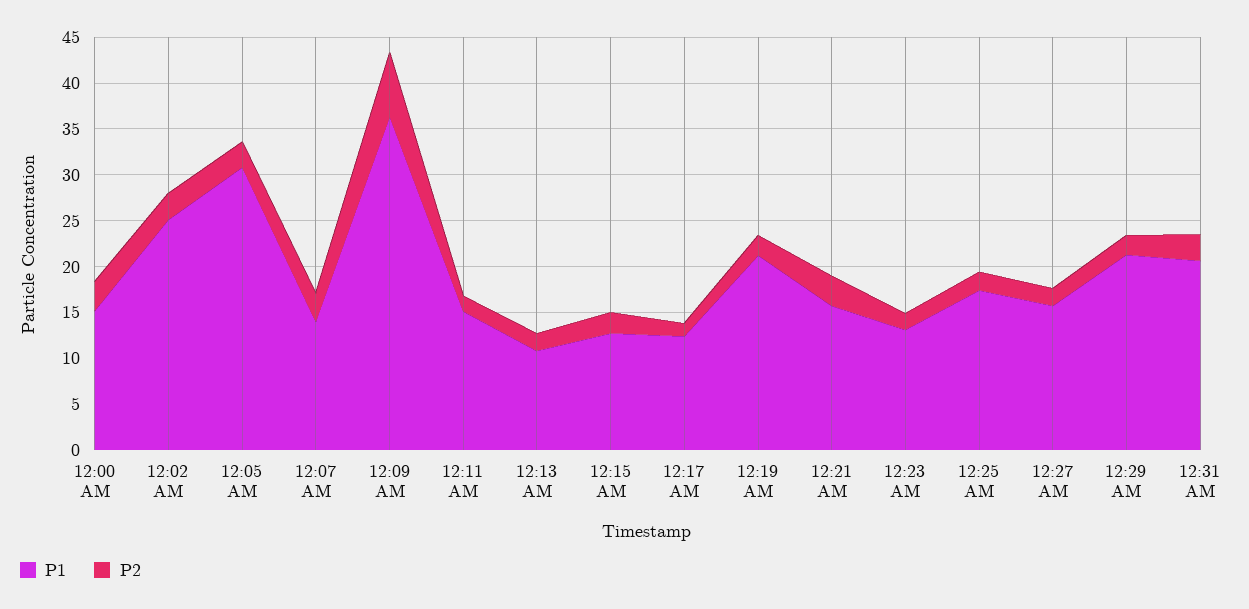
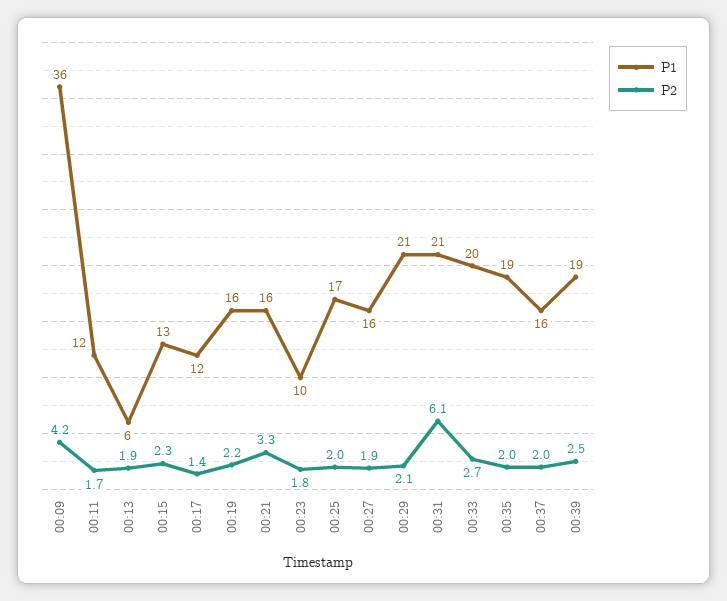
P1, 12:00 AM: 15 -> none
P2, 12:00 AM: 3 -> none
P1, 12:02 AM: 25 -> none
P2, 12:02 AM: 3 -> none
P1, 12:05 AM: 31 -> none
P2, 12:05 AM: 3 -> none
P1, 12:07 AM: 14 -> none
P2, 12:07 AM: 3 -> none
P2, 12:09 AM: 7 -> 4.2
P1, 12:11 AM: 15 -> 12
P1, 12:13 AM: 11 -> 6
P1, 12:19 AM: 21 -> 16
P1, 12:23 AM: 13 -> 10
P2, 12:31 AM: 3 -> 6.1
P1, 00:33: none -> 20
P2, 00:33: none -> 2.7
P1, 00:35: none -> 19
P2, 00:35: none -> 2
P1, 00:37: none -> 16
P2, 00:37: none -> 2
P1, 00:39: none -> 19
P2, 00:39: none -> 2.5

